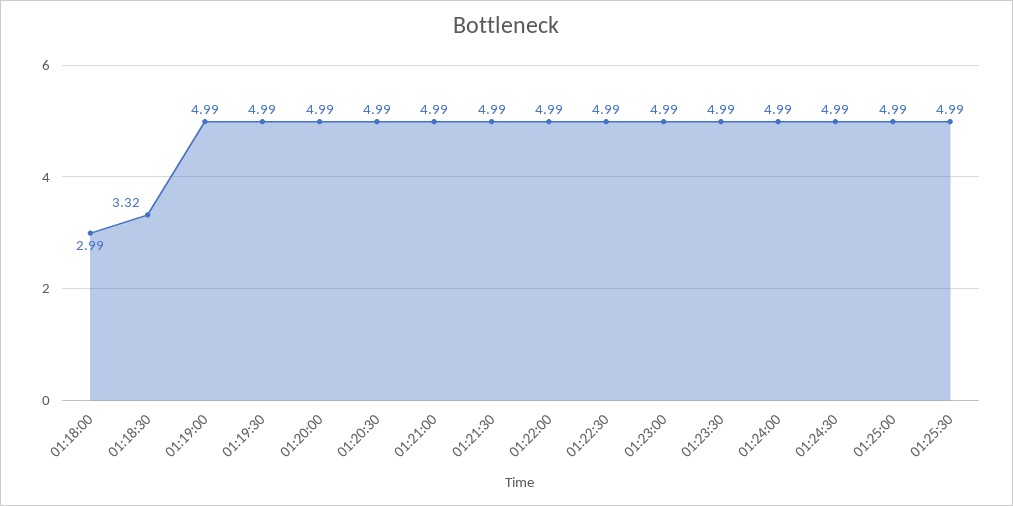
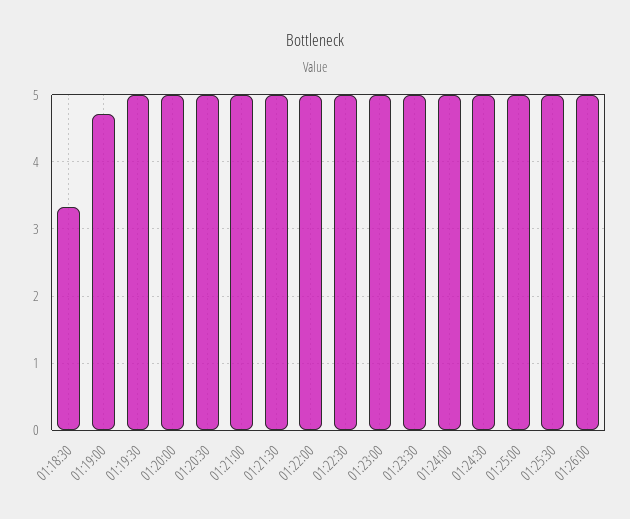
01:18:00: 2.99 -> none
01:19:00: 4.99 -> 4.7
01:26:00: none -> 5

